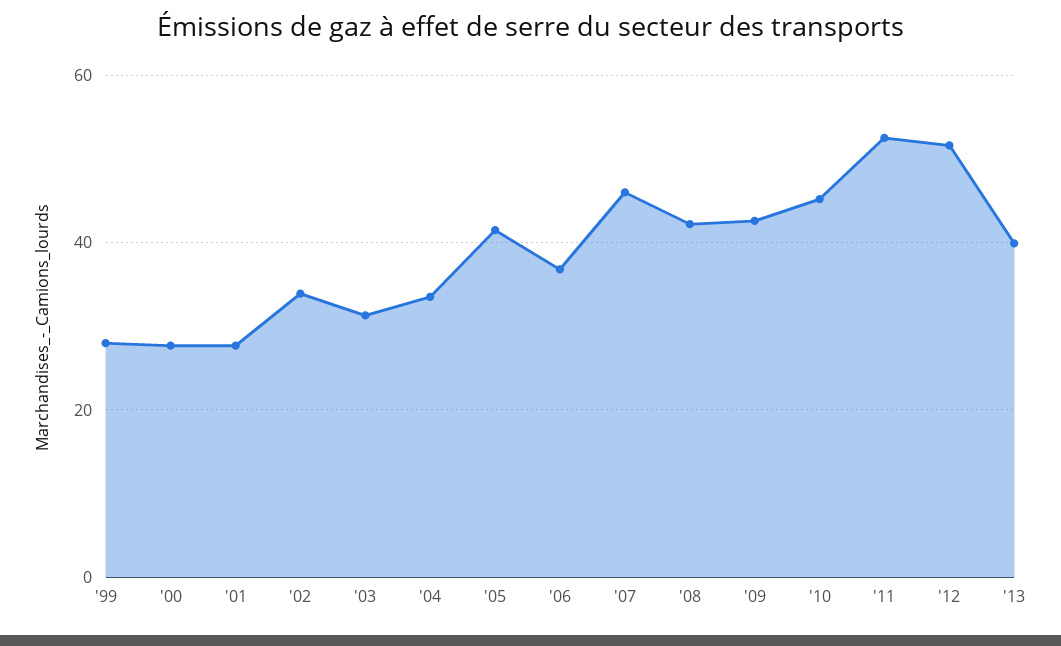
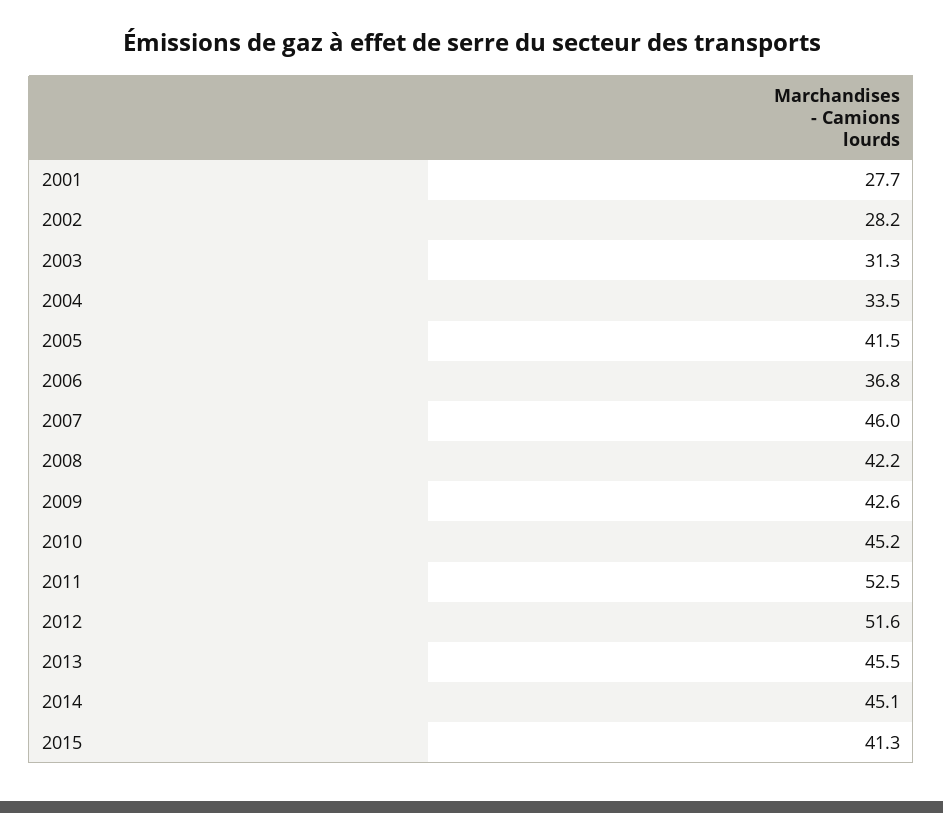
'99: 28 -> none
'00: 28 -> none
'02: 34 -> 28.2
'13: 40 -> 45.5
2014: none -> 45.1
2015: none -> 41.3

